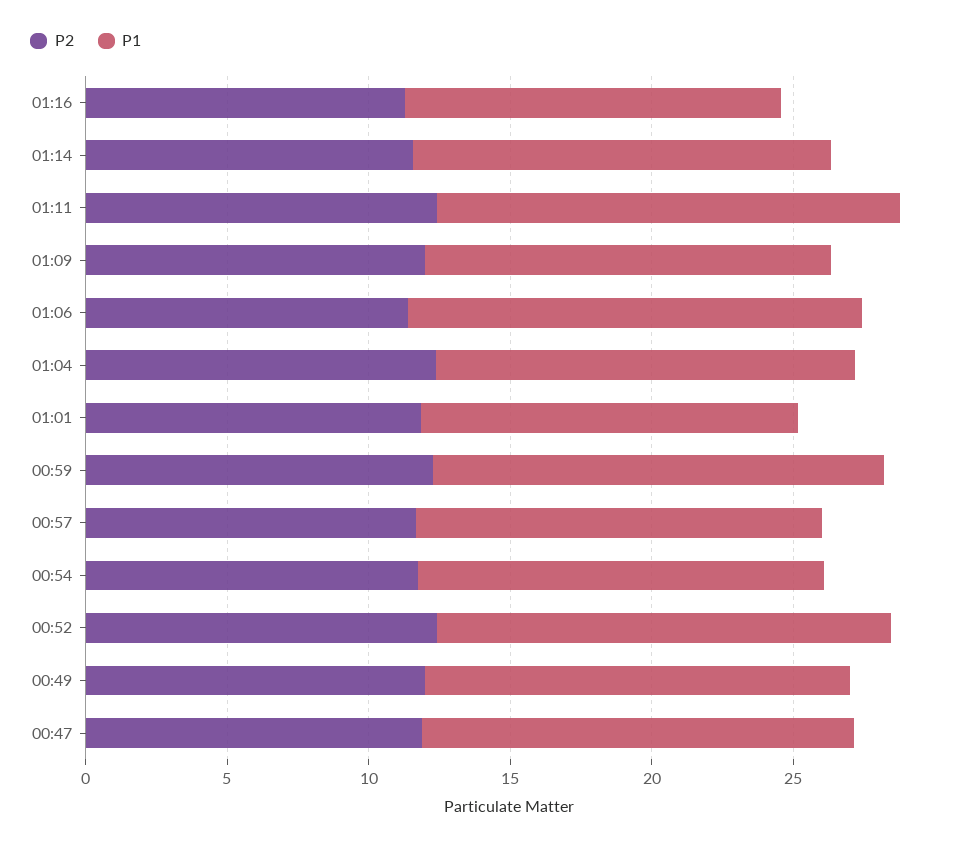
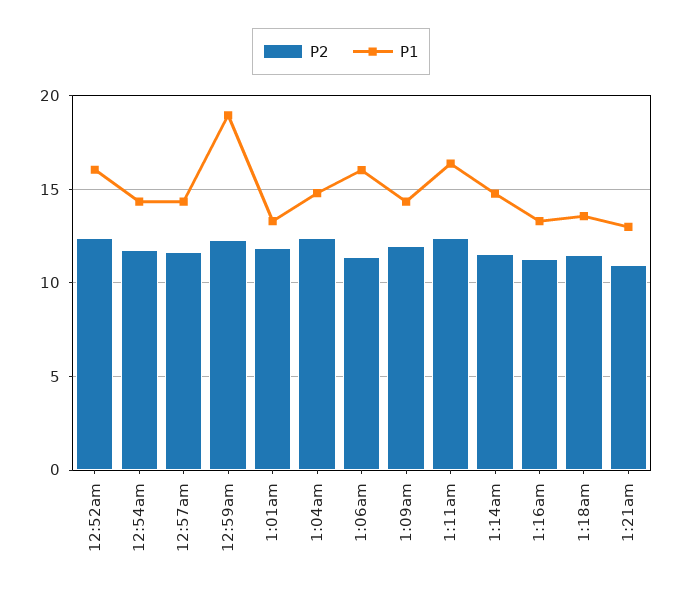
P1, 00:59: 16 -> 19
P2, 00:49: 12 -> none
P1, 00:49: 15 -> none
P2, 00:47: 12 -> none
P1, 00:47: 15 -> none
P2, 1:18am: none -> 11.5
P1, 1:18am: none -> 13.5
P2, 1:21am: none -> 11
P1, 1:21am: none -> 13

